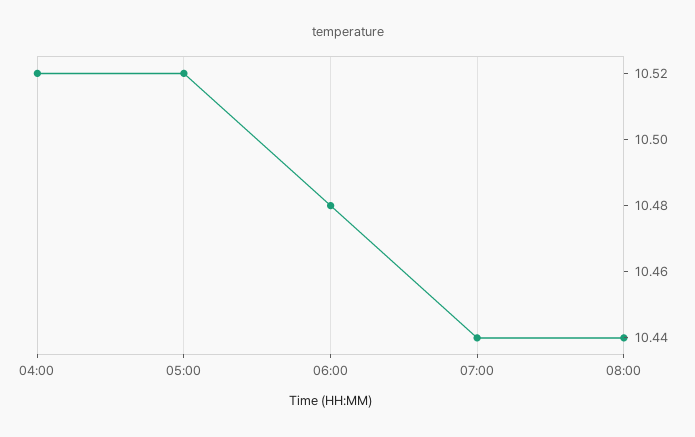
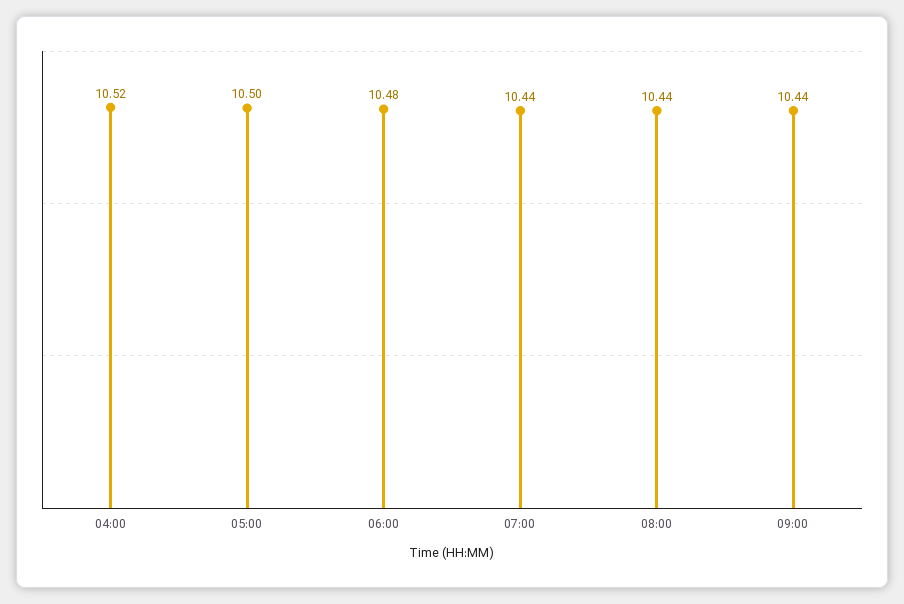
05:00: 10.52 -> 10.5
09:00: none -> 10.44

